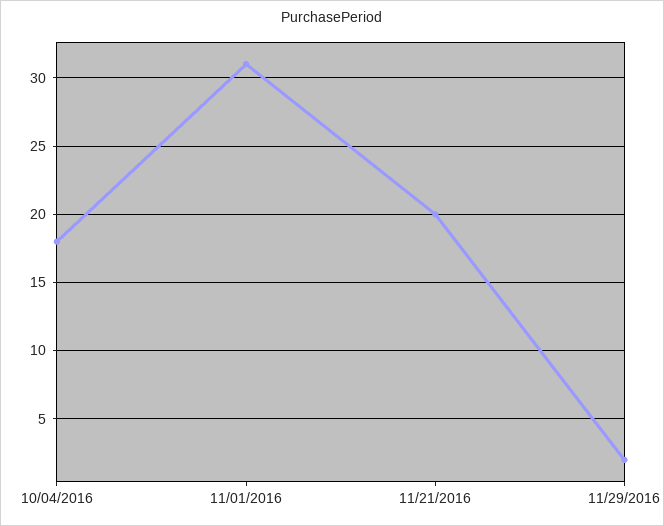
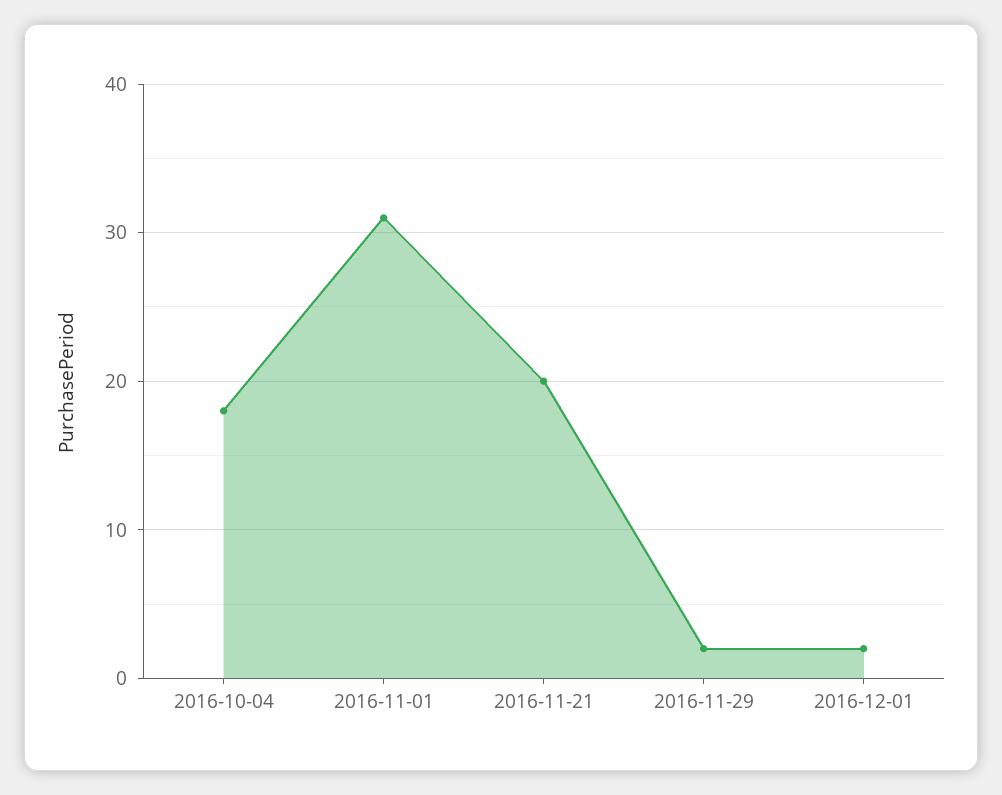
2016-12-01: none -> 2

